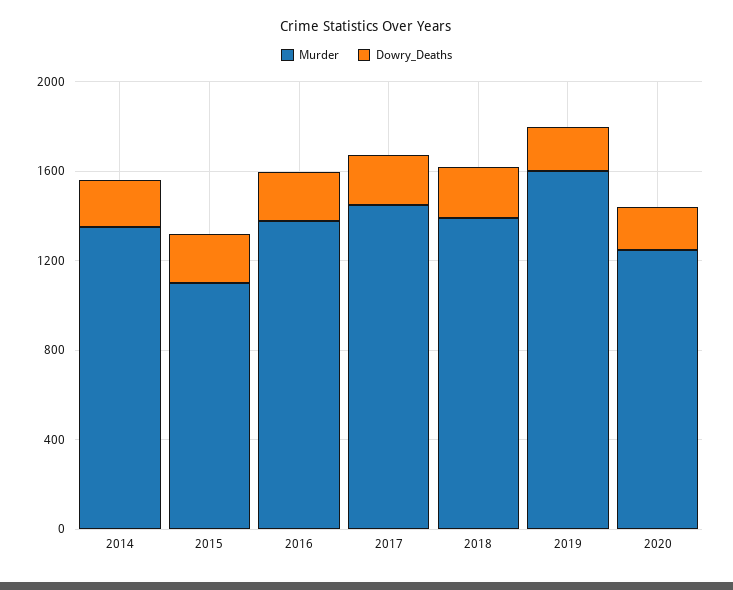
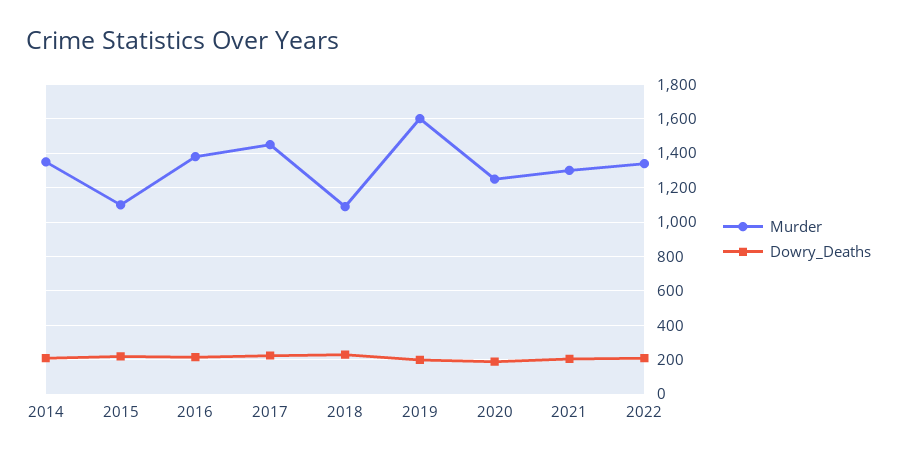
Murder, 2018: 1400 -> 1100
Murder, 2021: none -> 1300
Dowry_Deaths, 2021: none -> 200
Murder, 2022: none -> 1350
Dowry_Deaths, 2022: none -> 200

